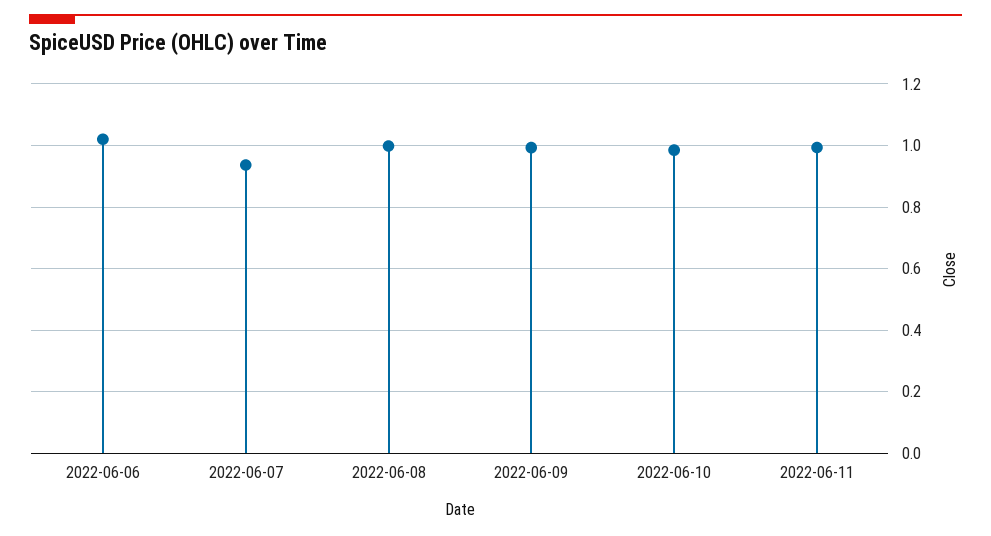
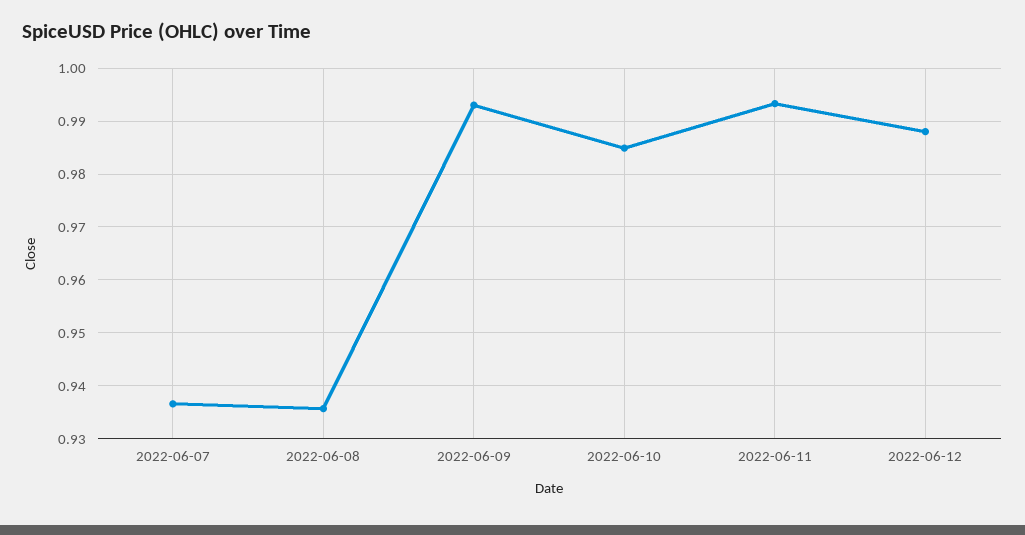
2022-06-06: 1.02 -> none
2022-06-08: 1 -> 0.936
2022-06-12: none -> 0.988

